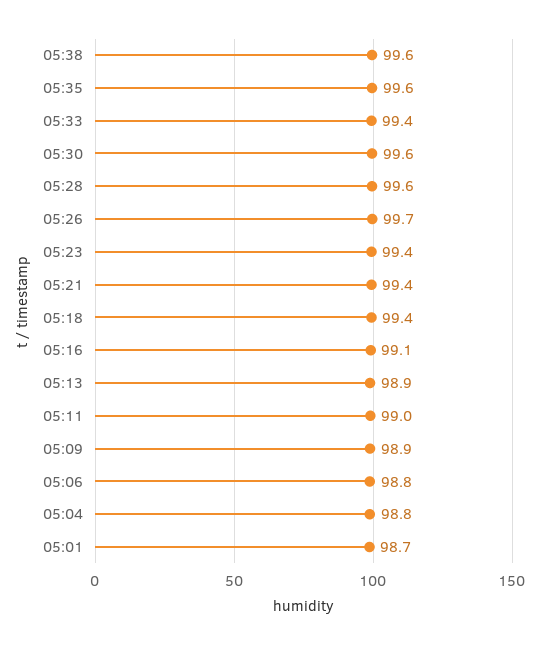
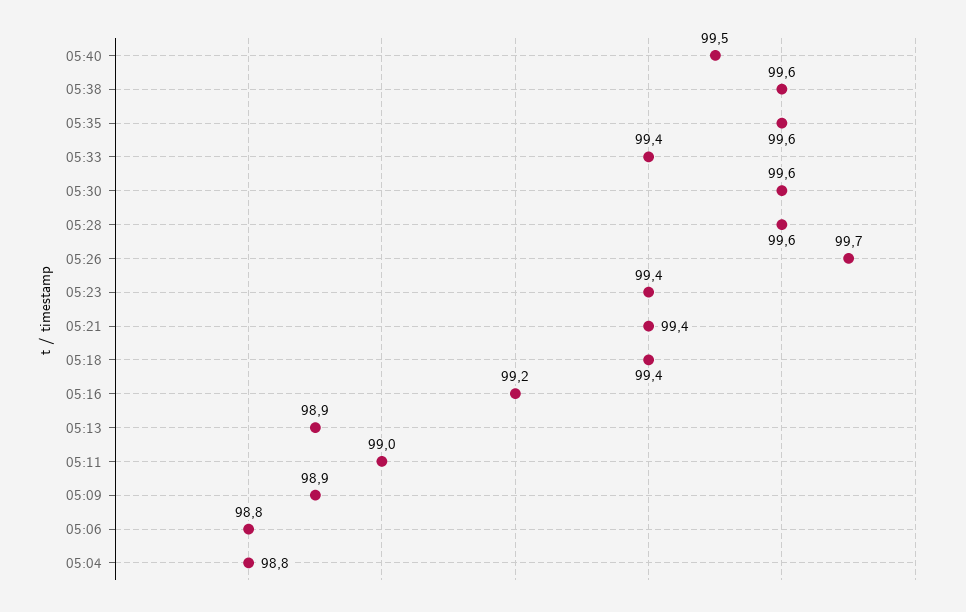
05:16: 99.1 -> 99.2
05:01: 98.7 -> none
05:40: none -> 99.5

